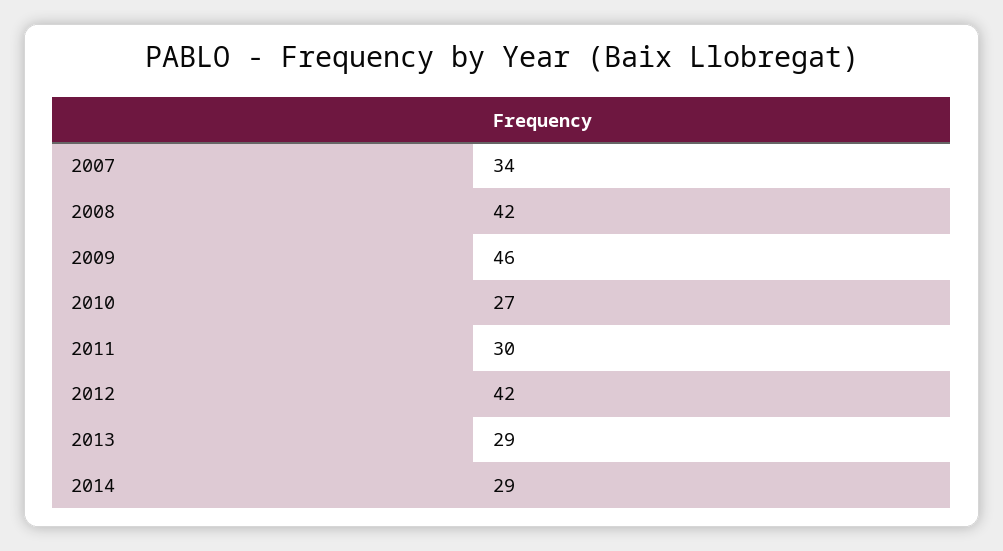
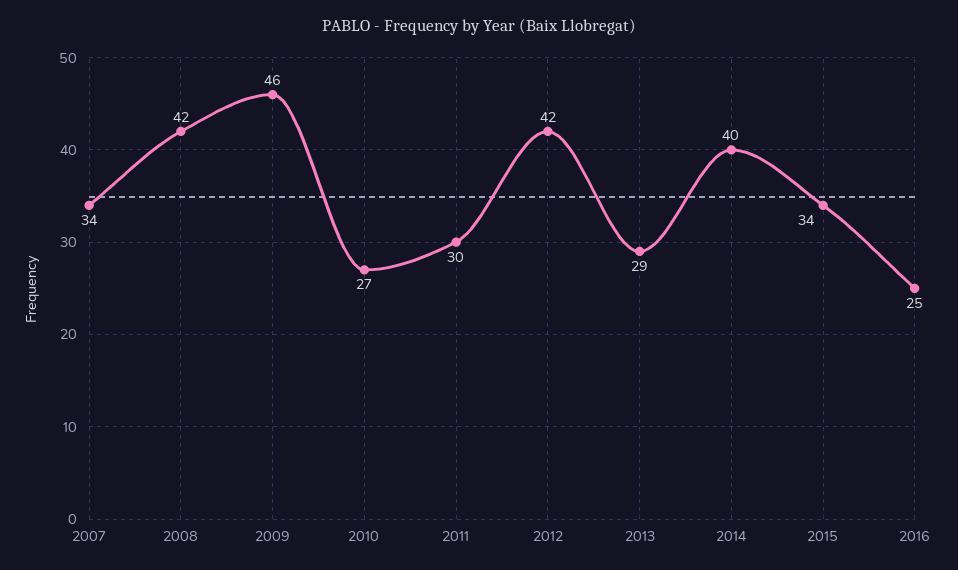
2014: 29 -> 40
2015: none -> 34
2016: none -> 25

